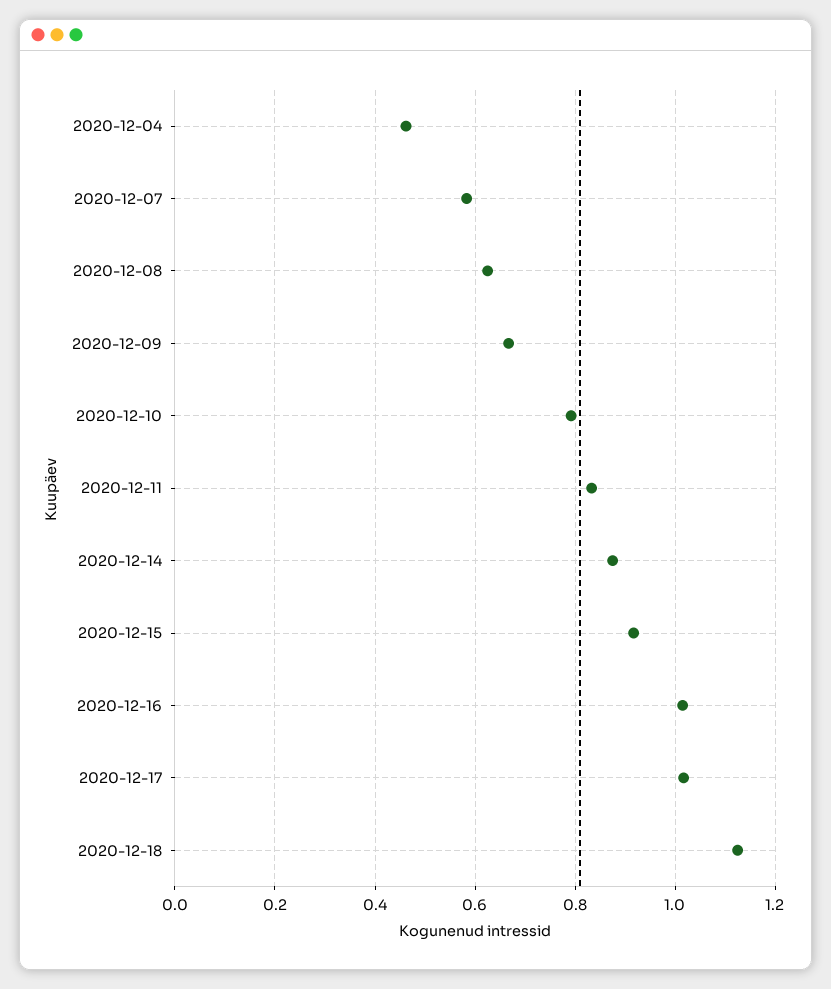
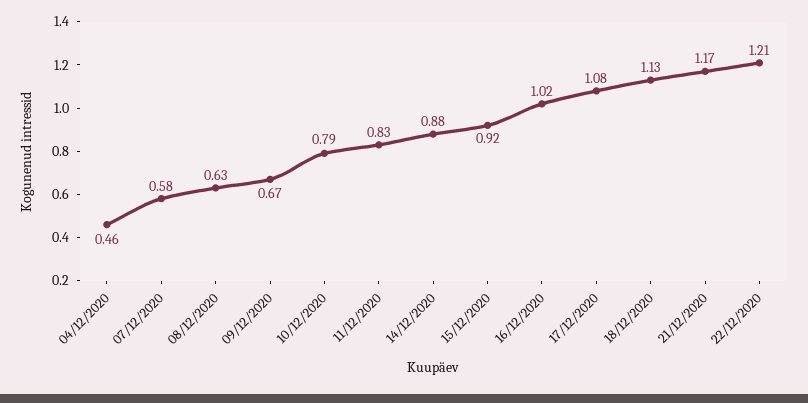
2020-12-17: 1.02 -> 1.08
21/12/2020: none -> 1.17
22/12/2020: none -> 1.21

